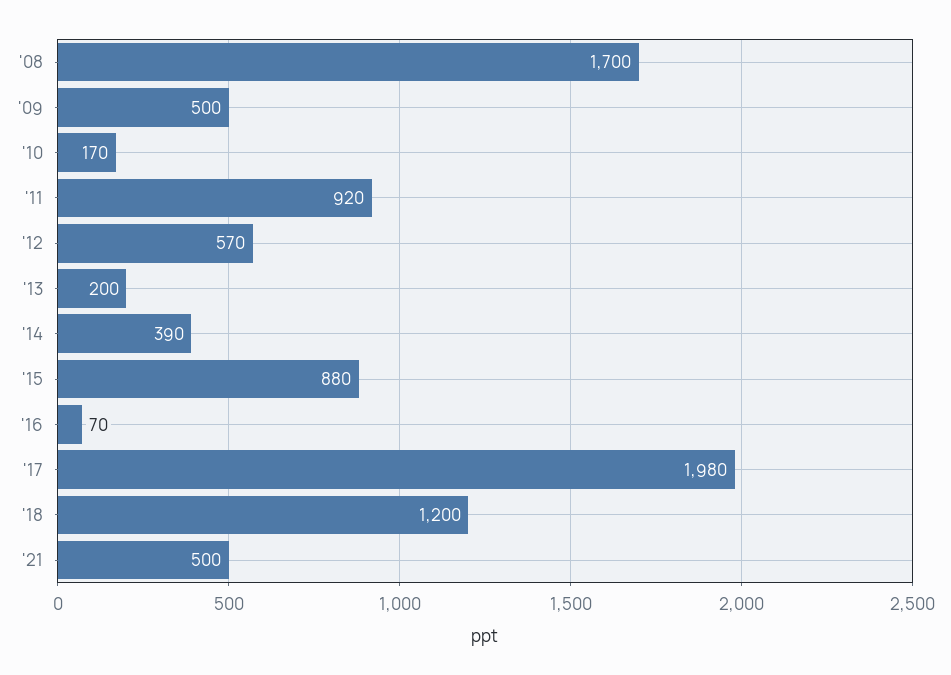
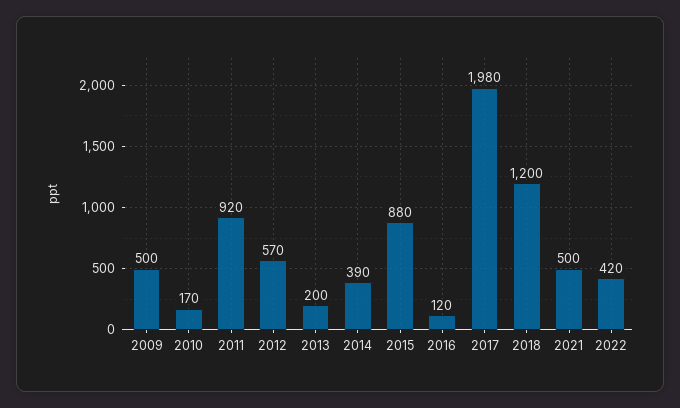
'08: 1700 -> none
'16: 70 -> 120
2022: none -> 420

